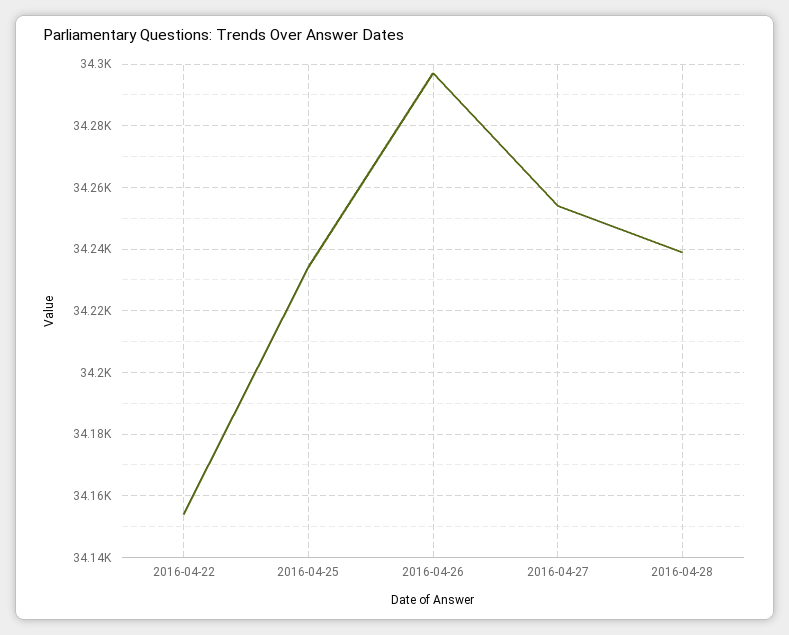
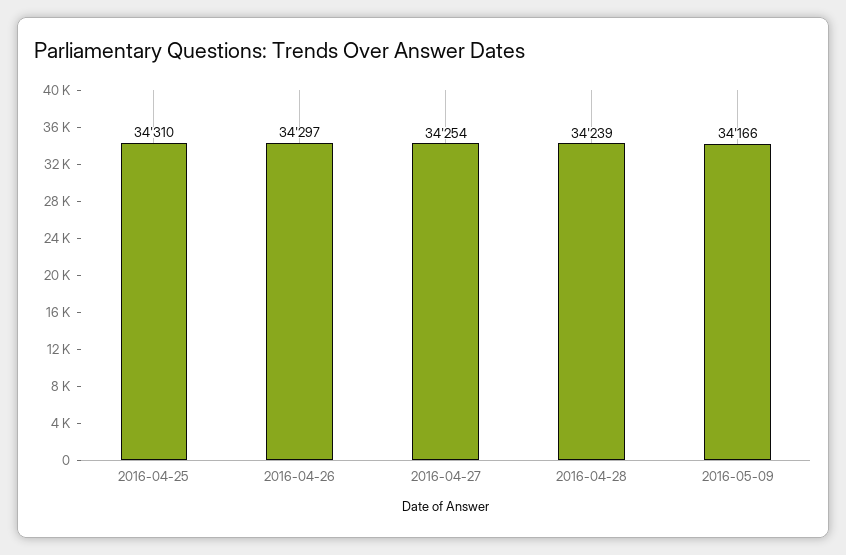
2016-04-22: 34155 -> none
2016-04-25: 34235 -> 34310
2016-05-09: none -> 34166

